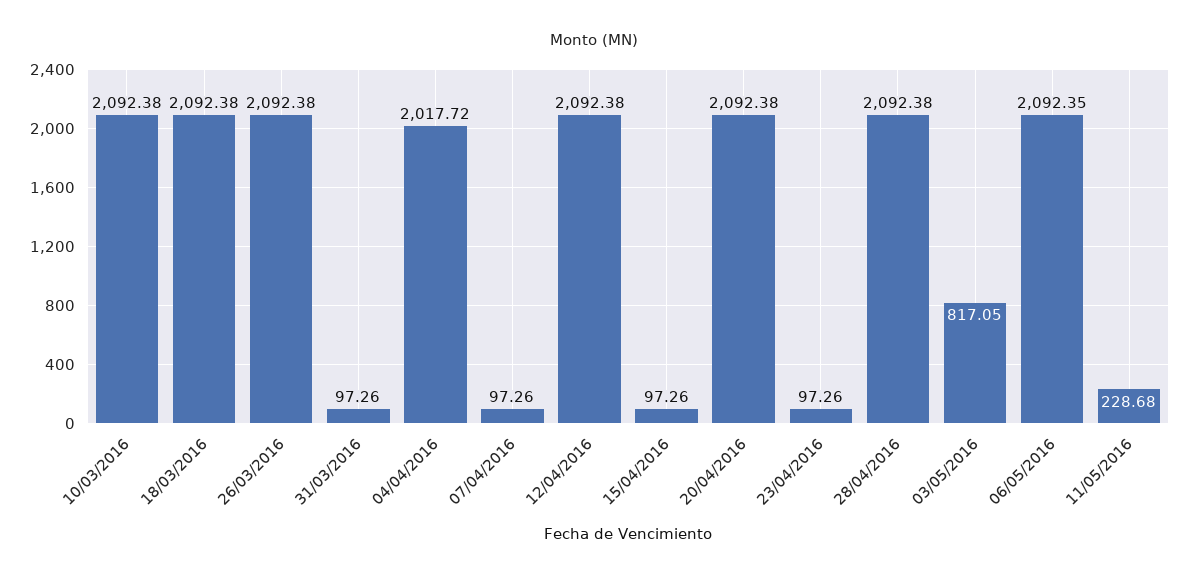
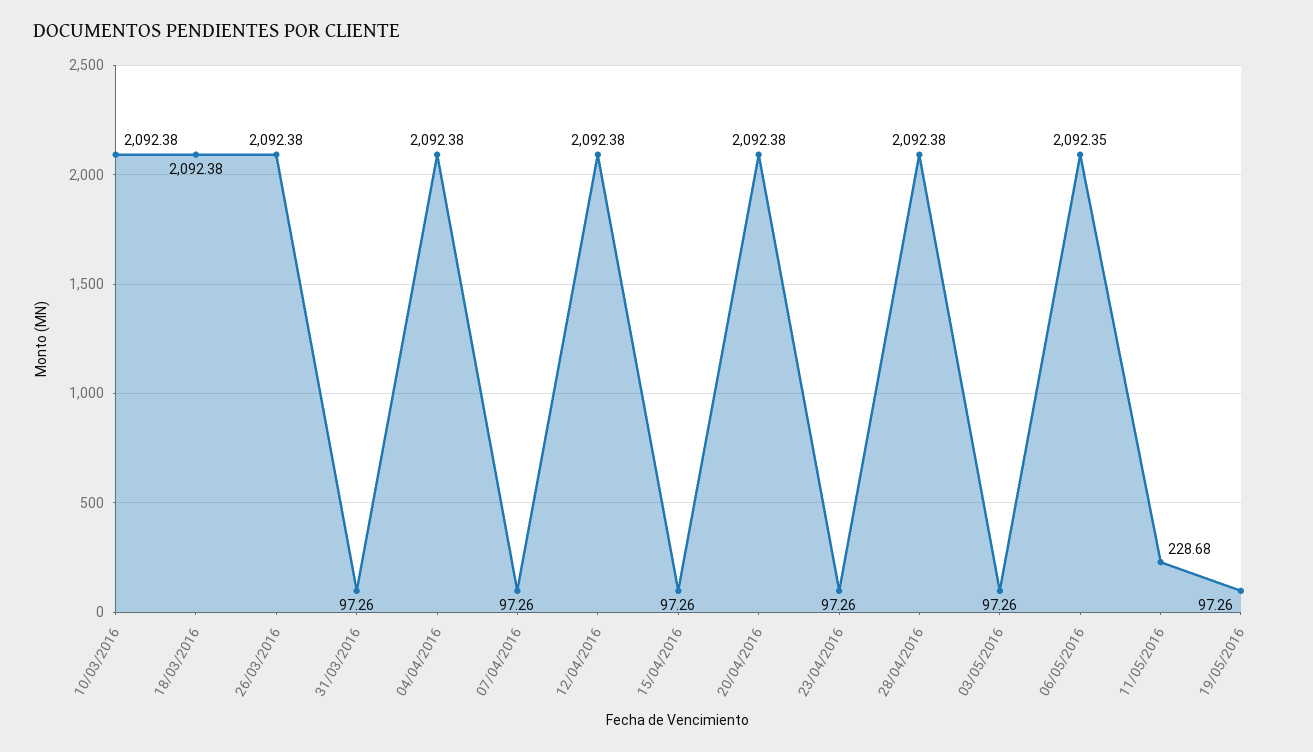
04/04/2016: 2017.72 -> 2092.38
03/05/2016: 817.05 -> 97.26
19/05/2016: none -> 97.26

